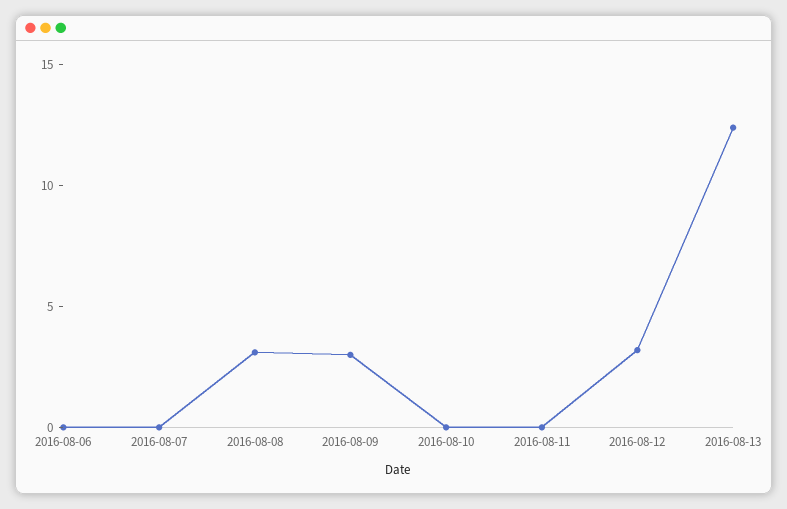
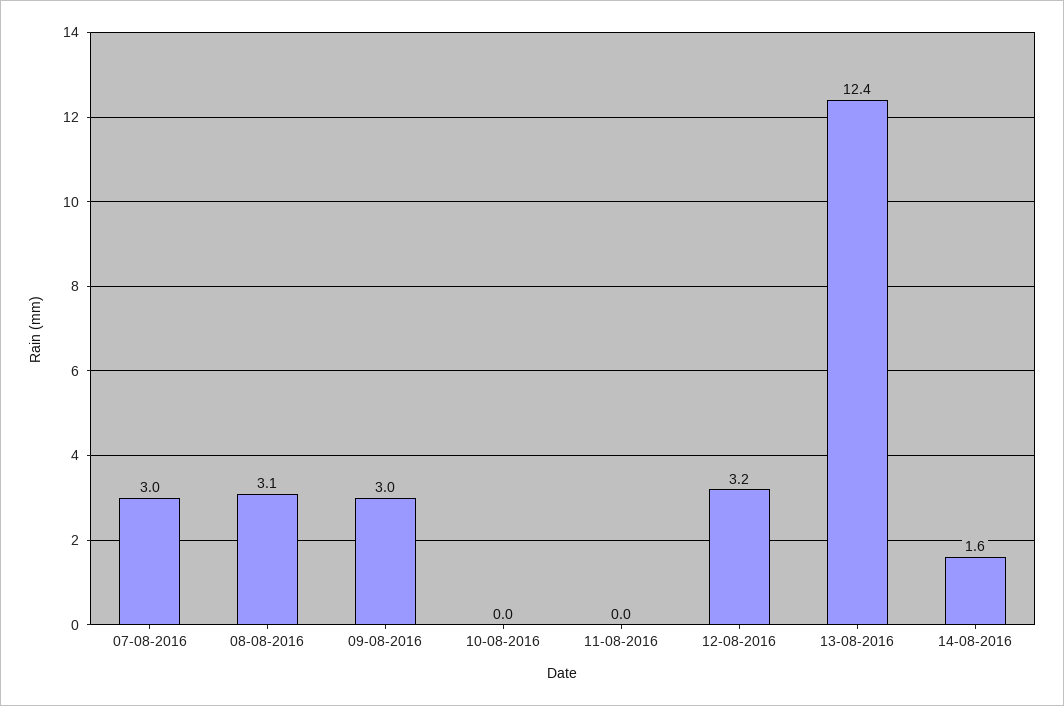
2016-08-06: 0 -> none
2016-08-07: 0 -> 3
14-08-2016: none -> 1.6

